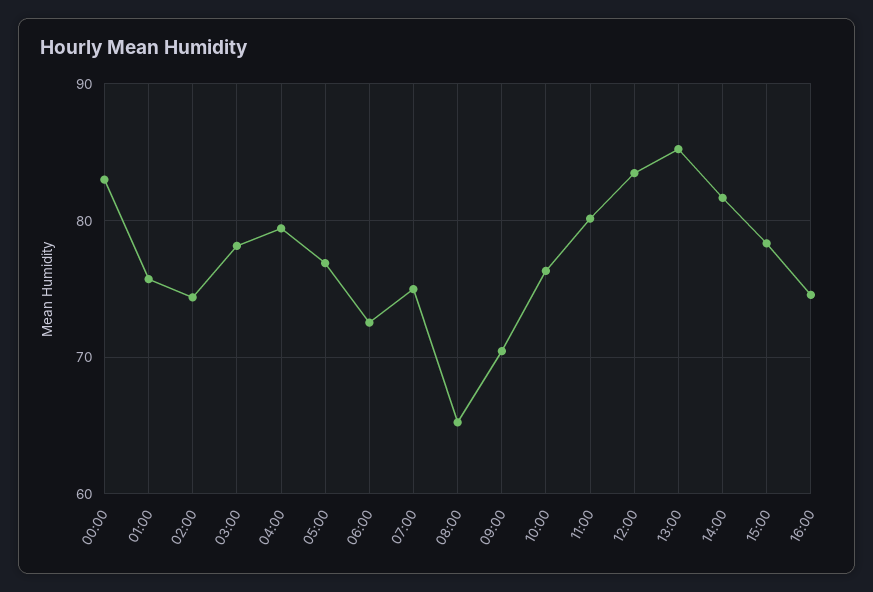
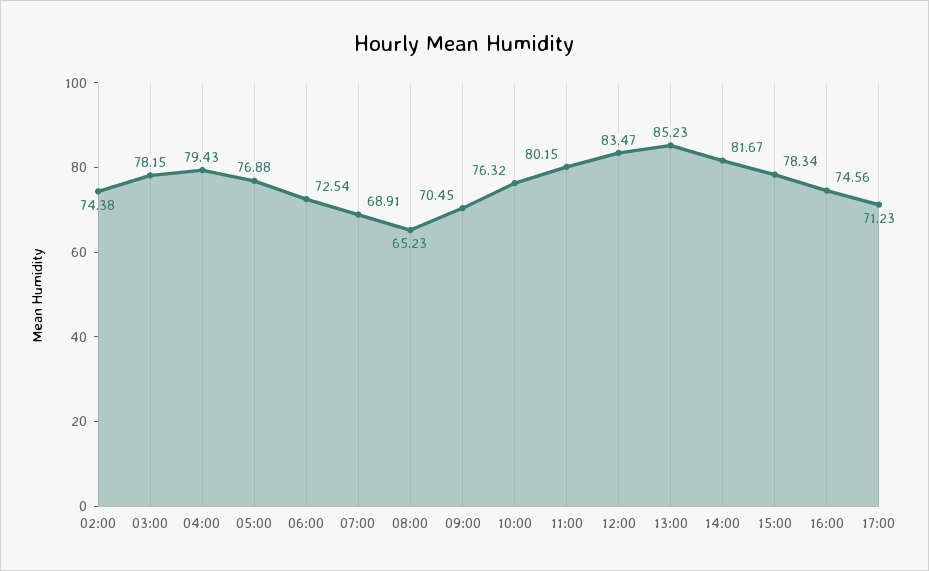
00:00: 83 -> none
01:00: 76 -> none
07:00: 75 -> 68.91
17:00: none -> 71.23

